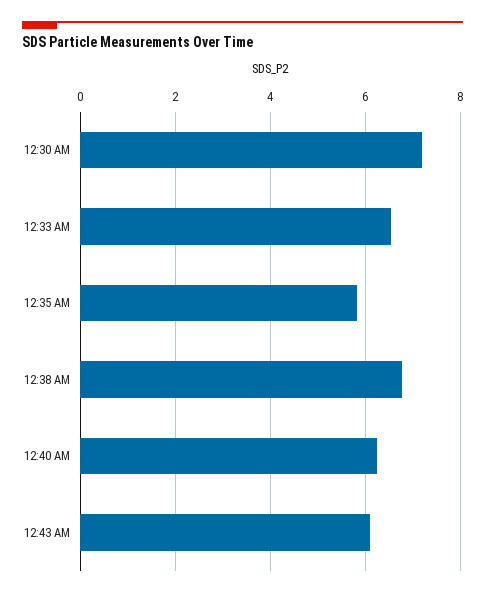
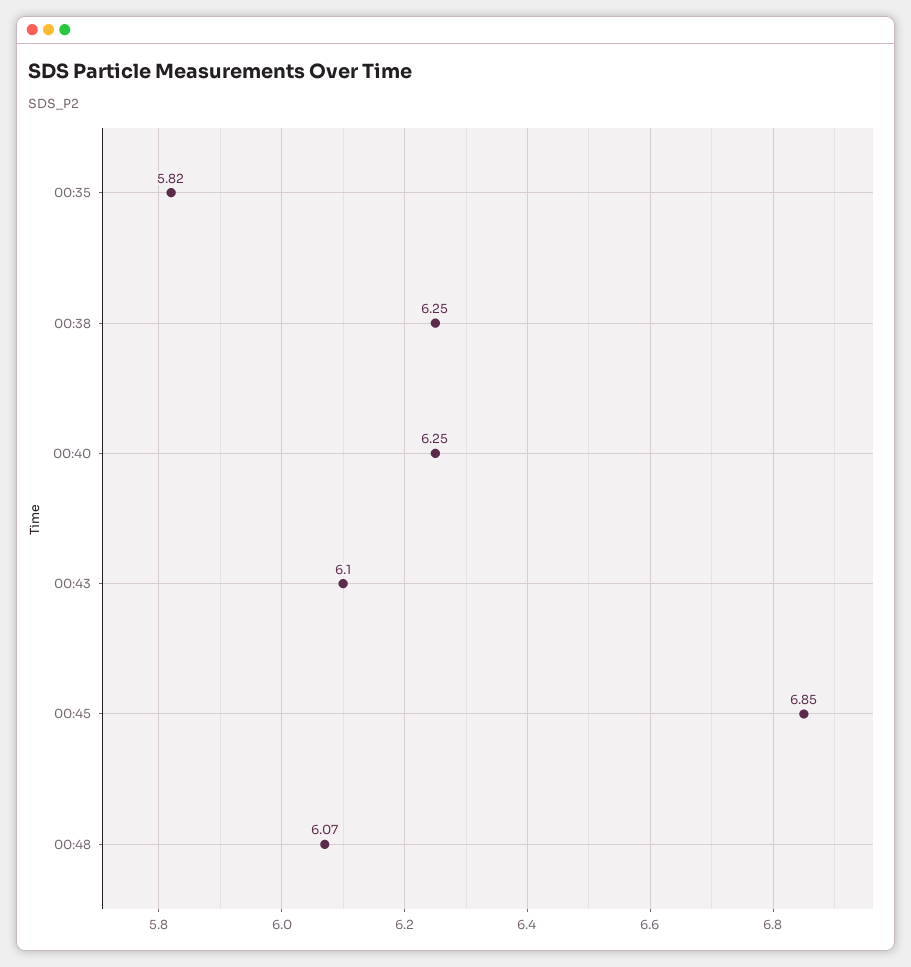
12:30 AM: 7.2 -> none
12:33 AM: 6.6 -> none
12:38 AM: 6.8 -> 6.25
00:45: none -> 6.85
00:48: none -> 6.07

